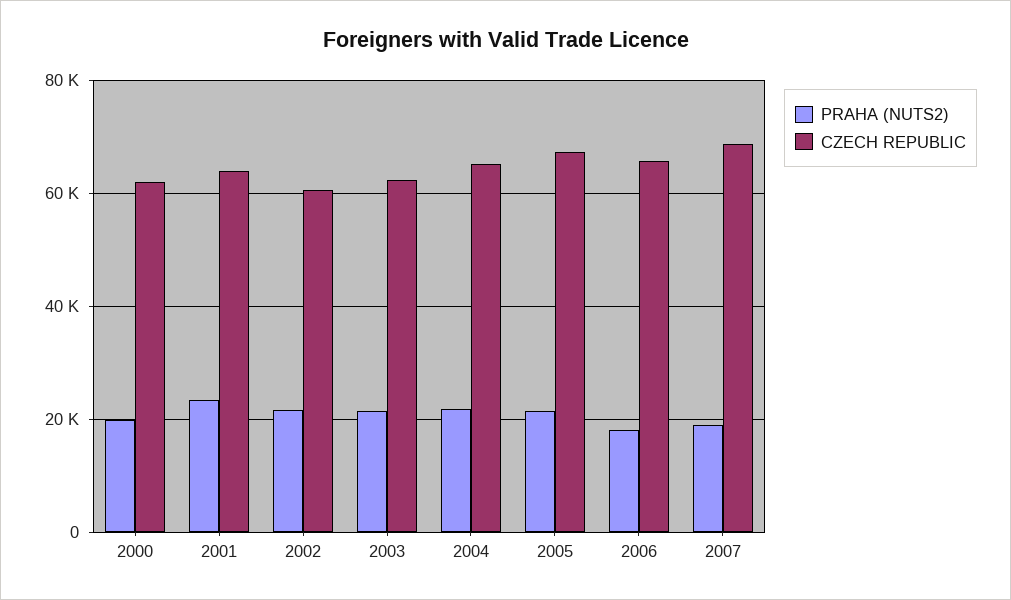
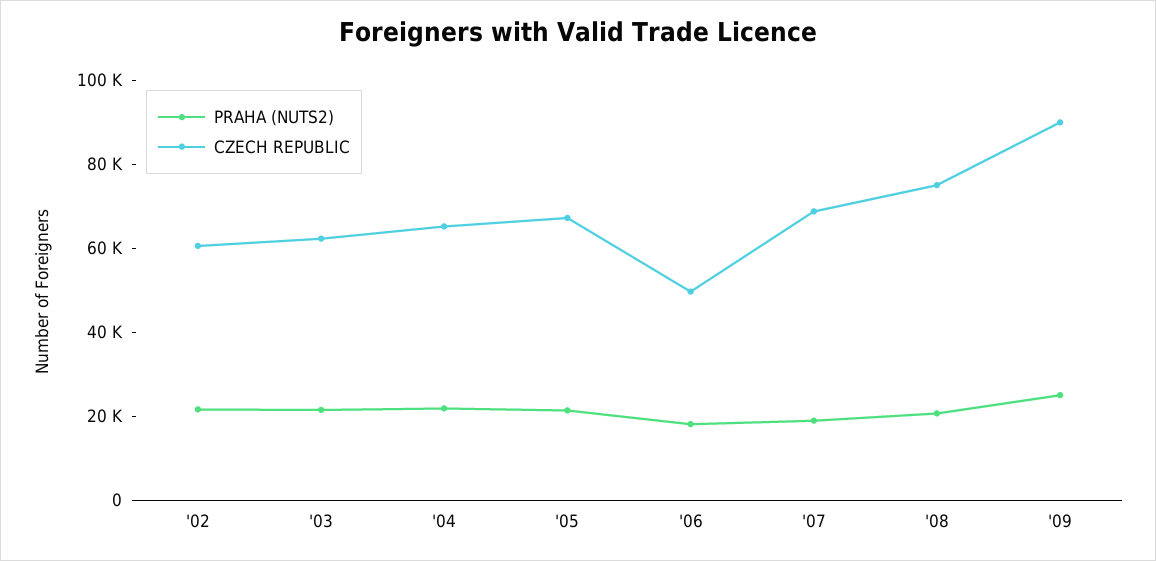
PRAHA (NUTS2), 2000: 20000 -> none
CZECH REPUBLIC, 2000: 62000 -> none
PRAHA (NUTS2), 2001: 24000 -> none
CZECH REPUBLIC, 2001: 64000 -> none
CZECH REPUBLIC, 2006: 66000 -> 50000
PRAHA (NUTS2), '08: none -> 20000
CZECH REPUBLIC, '08: none -> 75000
PRAHA (NUTS2), '09: none -> 25000
CZECH REPUBLIC, '09: none -> 90000

